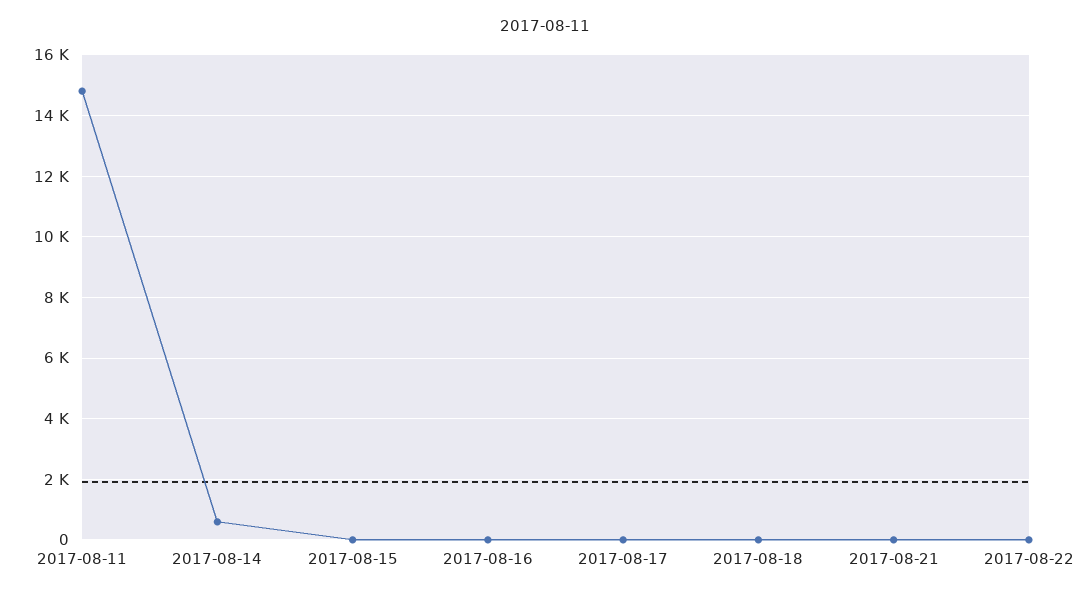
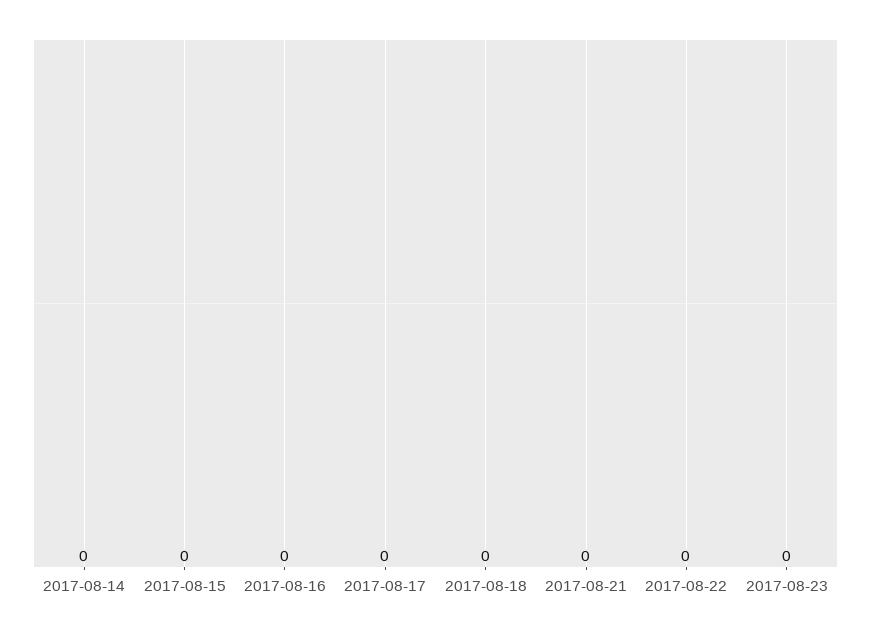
2017-08-11: 14800 -> none
2017-08-14: 600 -> 0
2017-08-23: none -> 0

